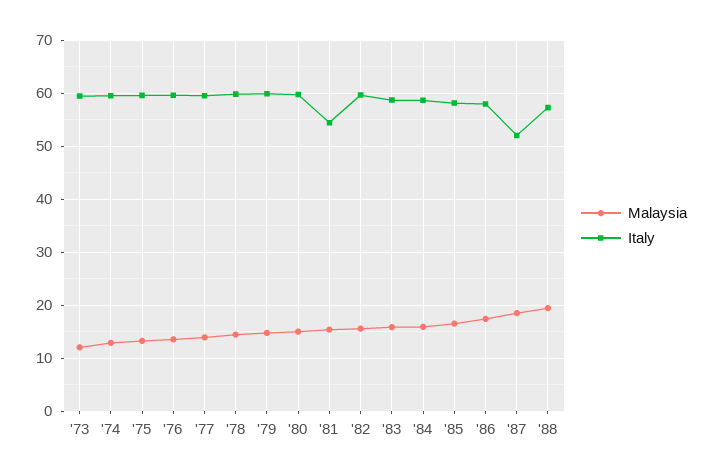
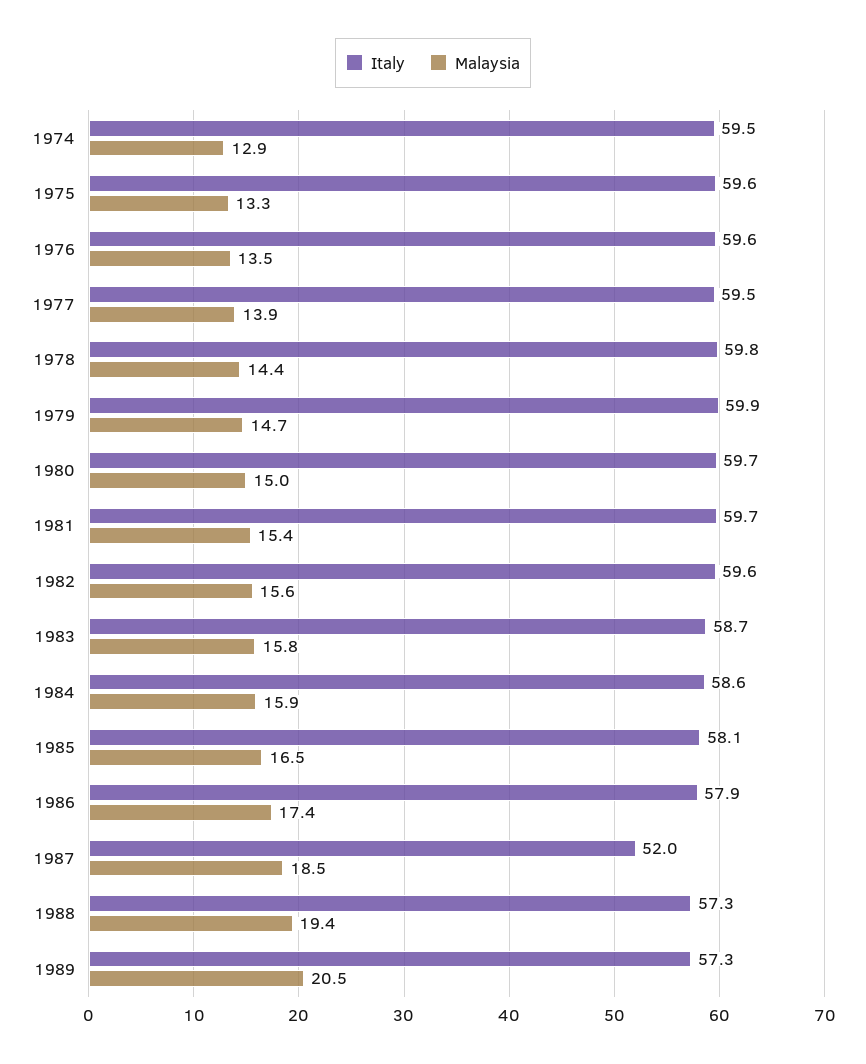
Malaysia, '73: 12 -> none
Italy, '73: 60 -> none
Italy, '81: 54 -> 59.7
Italy, 1989: none -> 57.3
Malaysia, 1989: none -> 20.5

